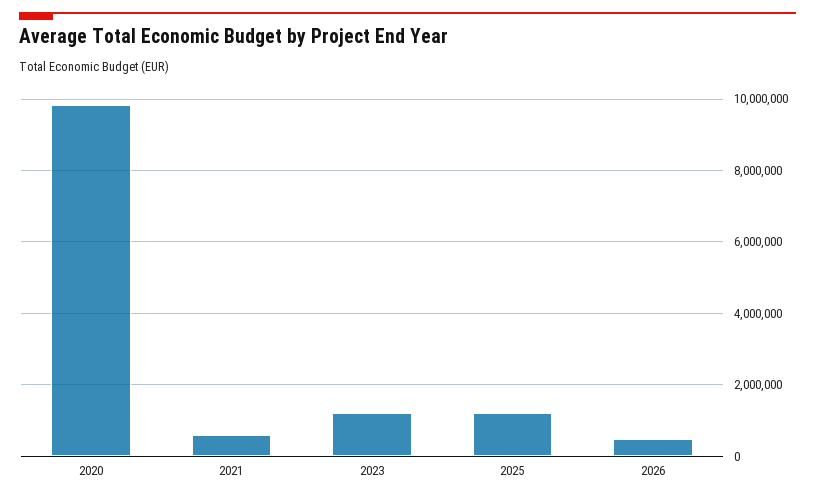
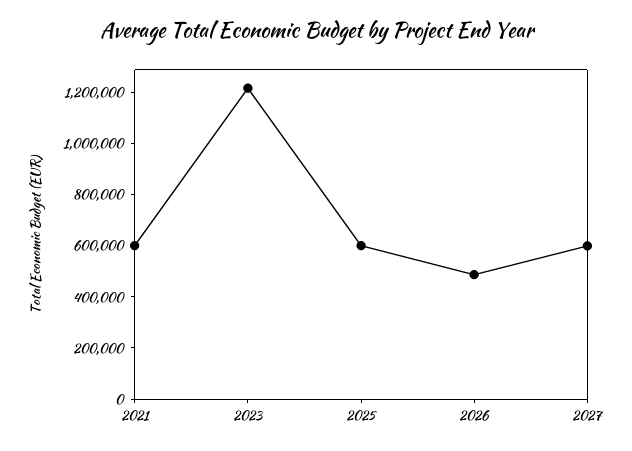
2020: 9800000 -> none
2025: 1200000 -> 600000
2027: none -> 600000

